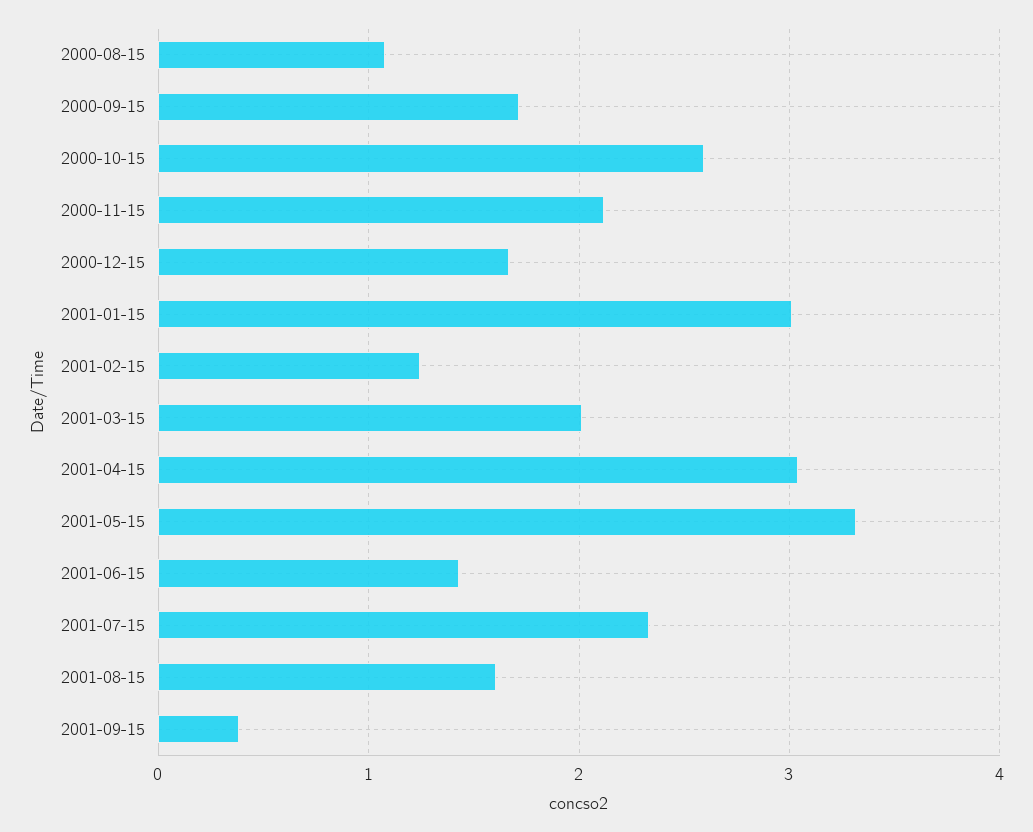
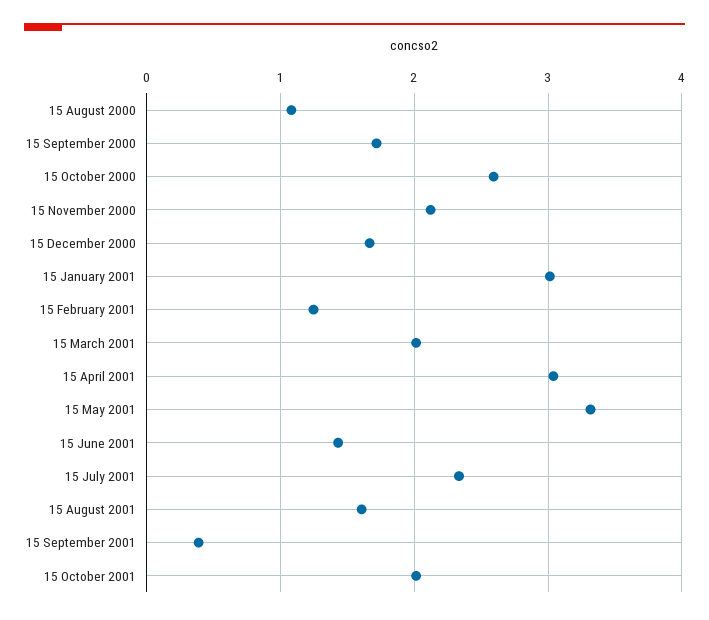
15 October 2001: none -> 2

